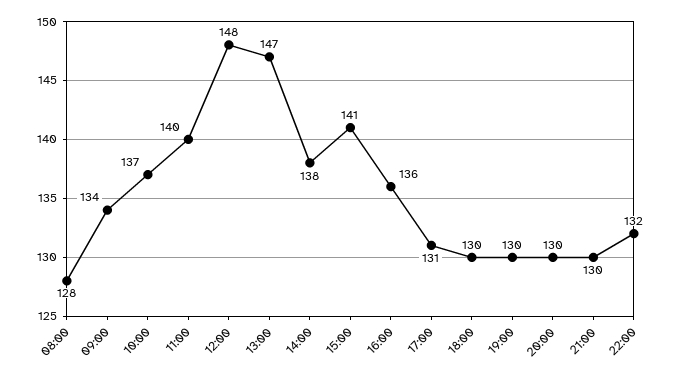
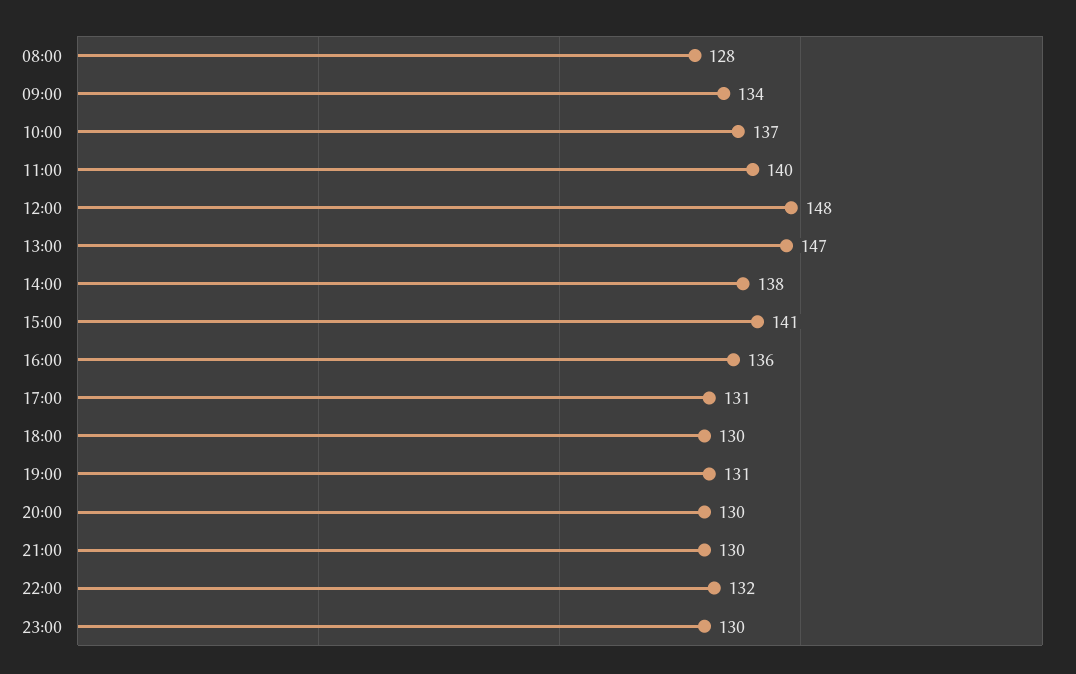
19:00: 130 -> 131
23:00: none -> 130

